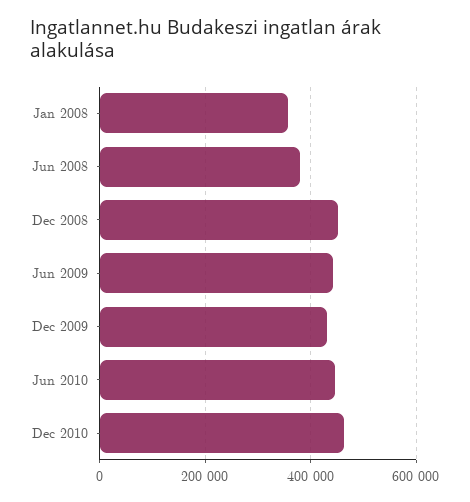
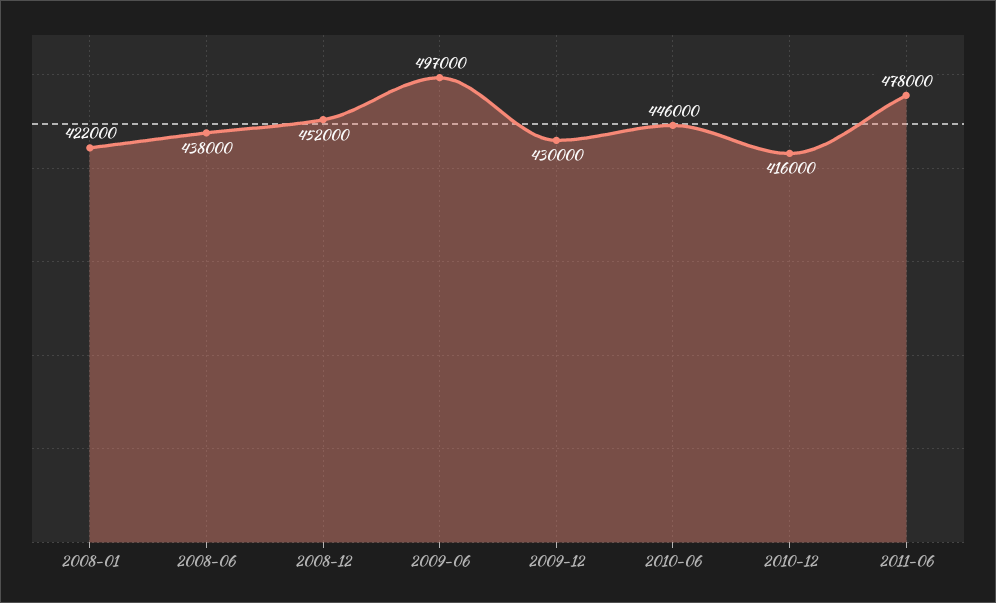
Jan 2008: 360000 -> 422000
Jun 2008: 380000 -> 438000
Jun 2009: 440000 -> 497000
Dec 2010: 460000 -> 416000
2011-06: none -> 478000

